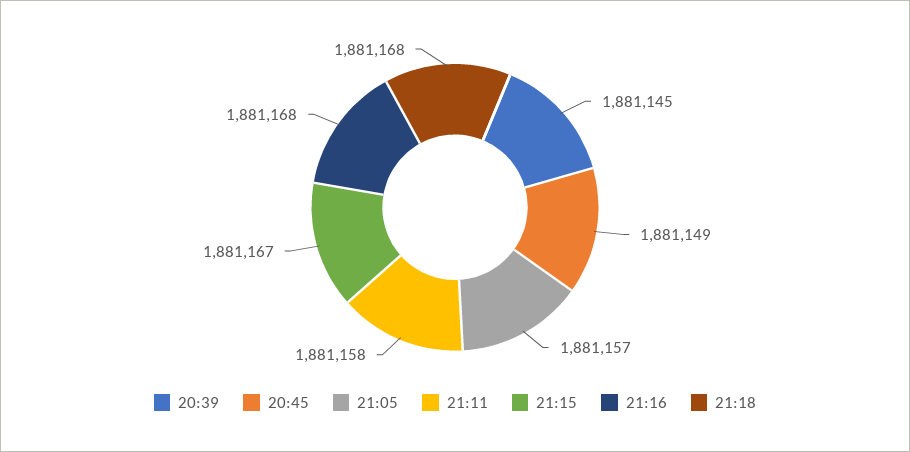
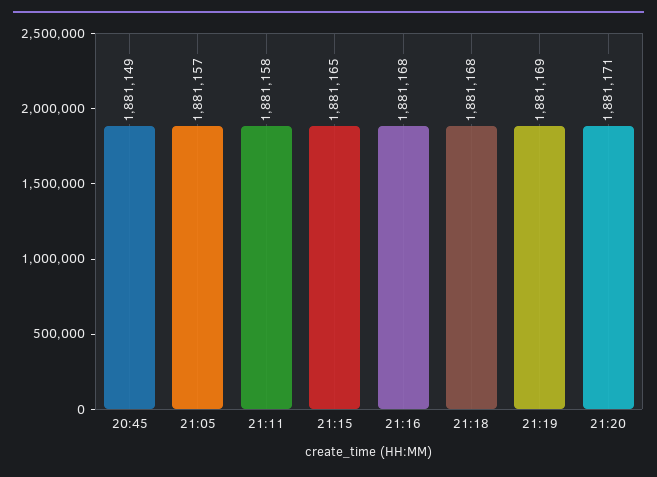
20:39: 1881145 -> none
21:15: 1881167 -> 1881165
21:19: none -> 1881169
21:20: none -> 1881171

